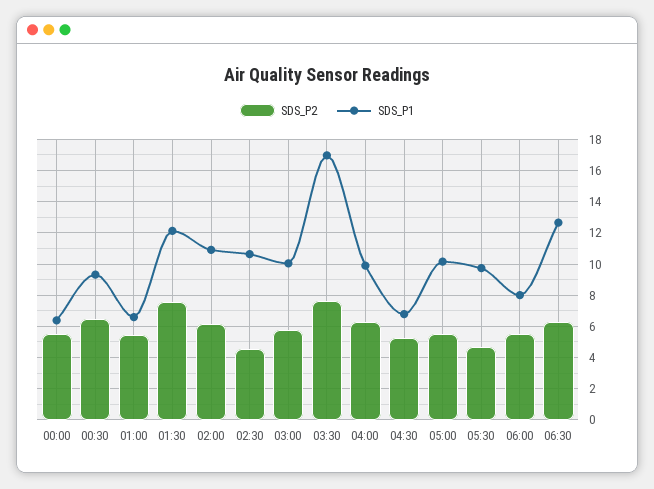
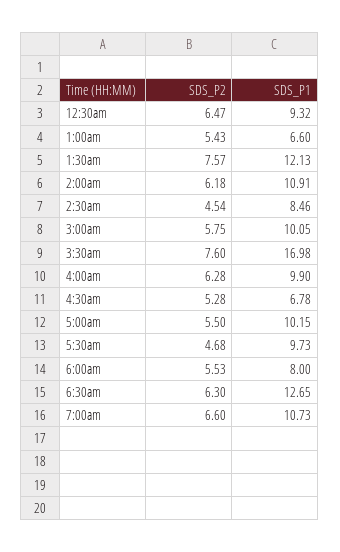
SDS_P2, 00:00: 5.5 -> none
SDS_P1, 00:00: 6.5 -> none
SDS_P1, 02:30: 10.5 -> 8.46
SDS_P2, 7:00am: none -> 6.6
SDS_P1, 7:00am: none -> 10.73

